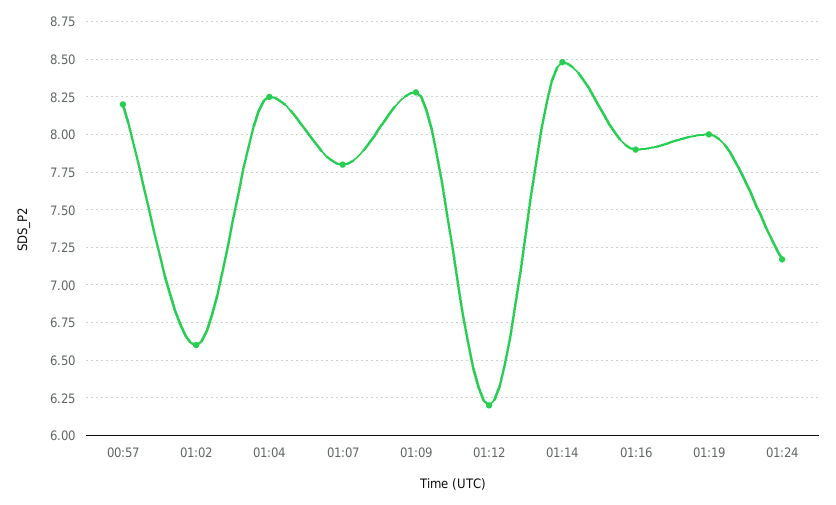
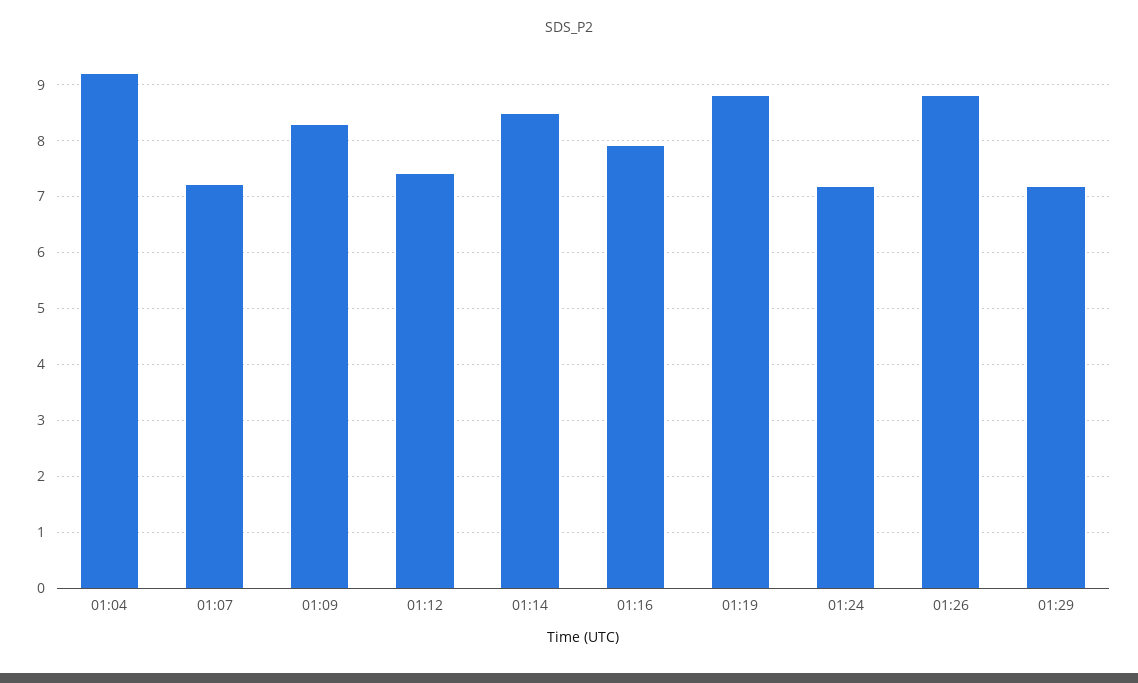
00:57: 8.2 -> none
01:02: 6.6 -> none
01:04: 8.25 -> 9.2
01:07: 7.8 -> 7.2
01:12: 6.2 -> 7.4
01:19: 8 -> 8.8
01:26: none -> 8.8
01:29: none -> 7.2

